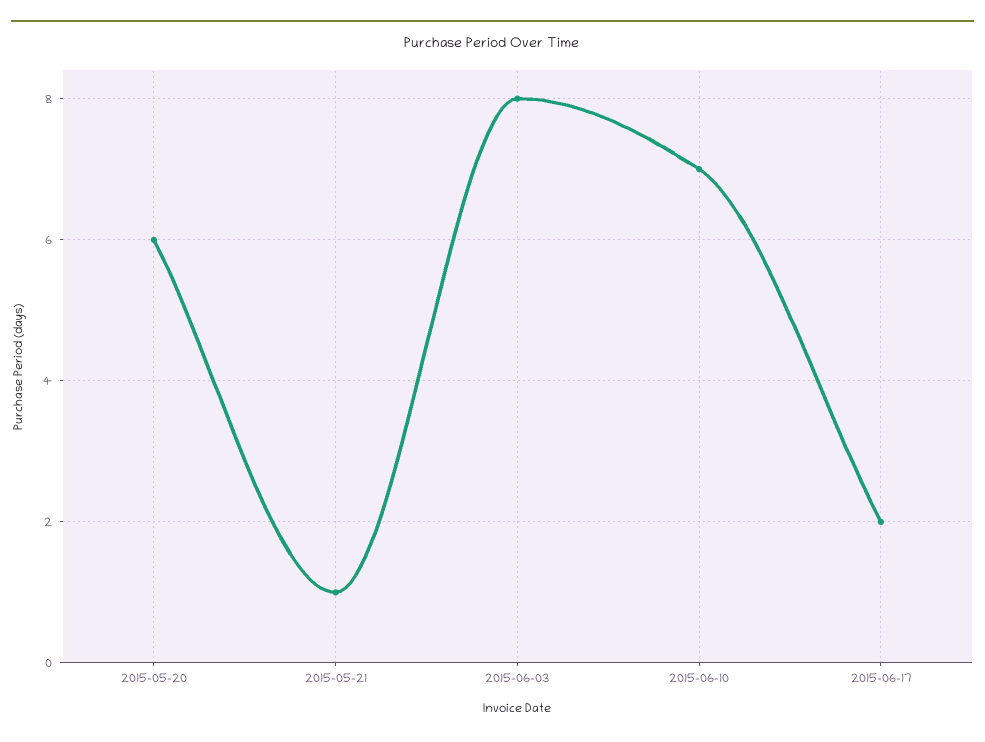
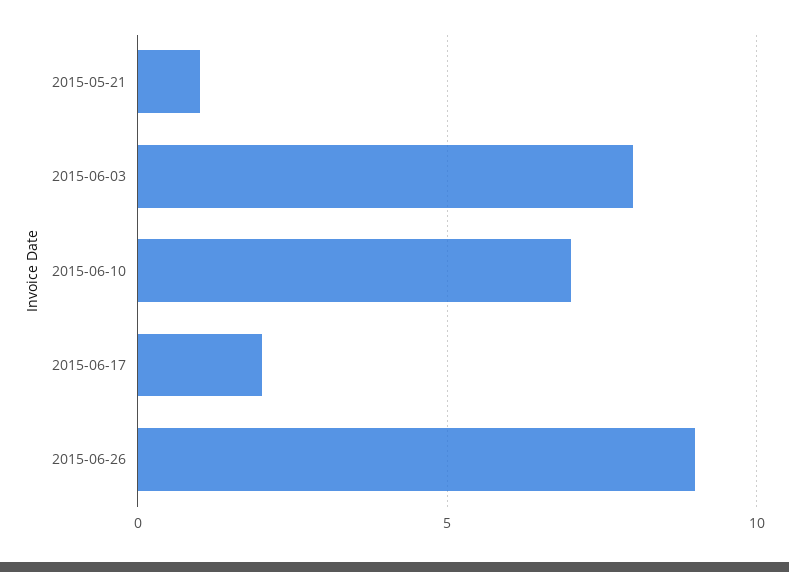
2015-05-20: 6 -> none
2015-06-26: none -> 9

